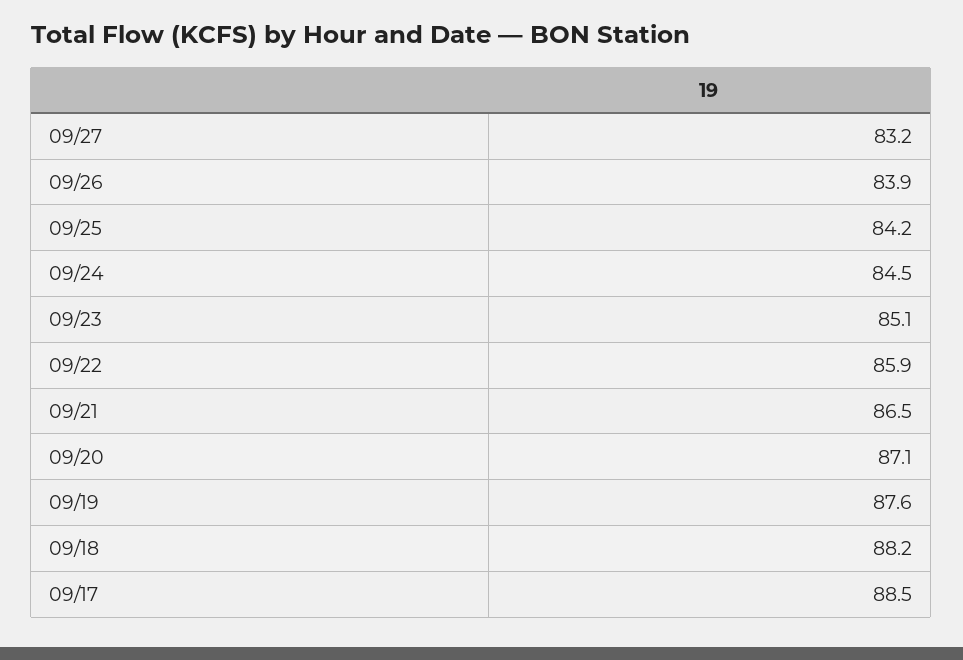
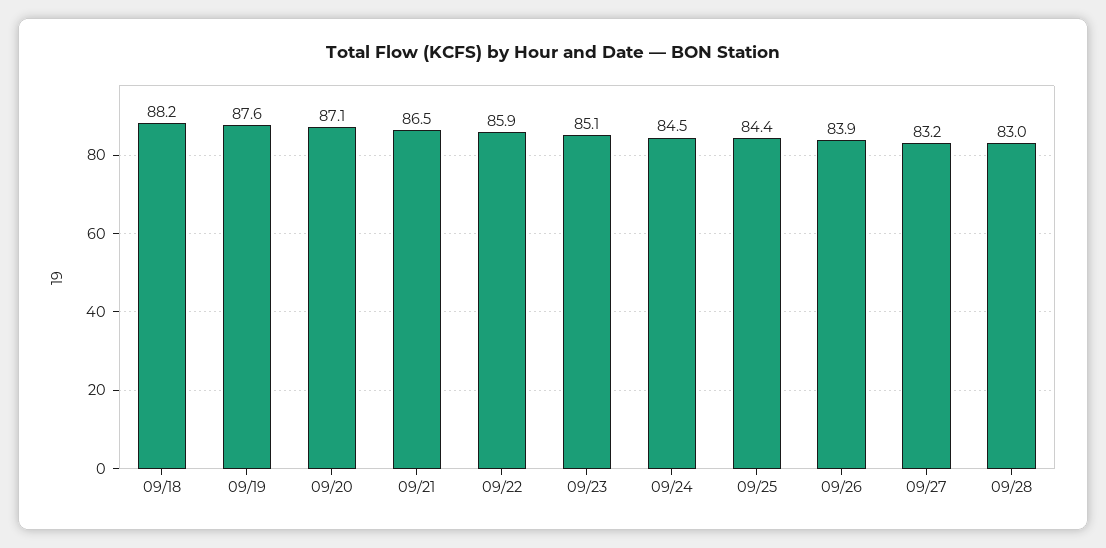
09/25: 84.2 -> 84.4
09/17: 88.5 -> none
09/28: none -> 83

